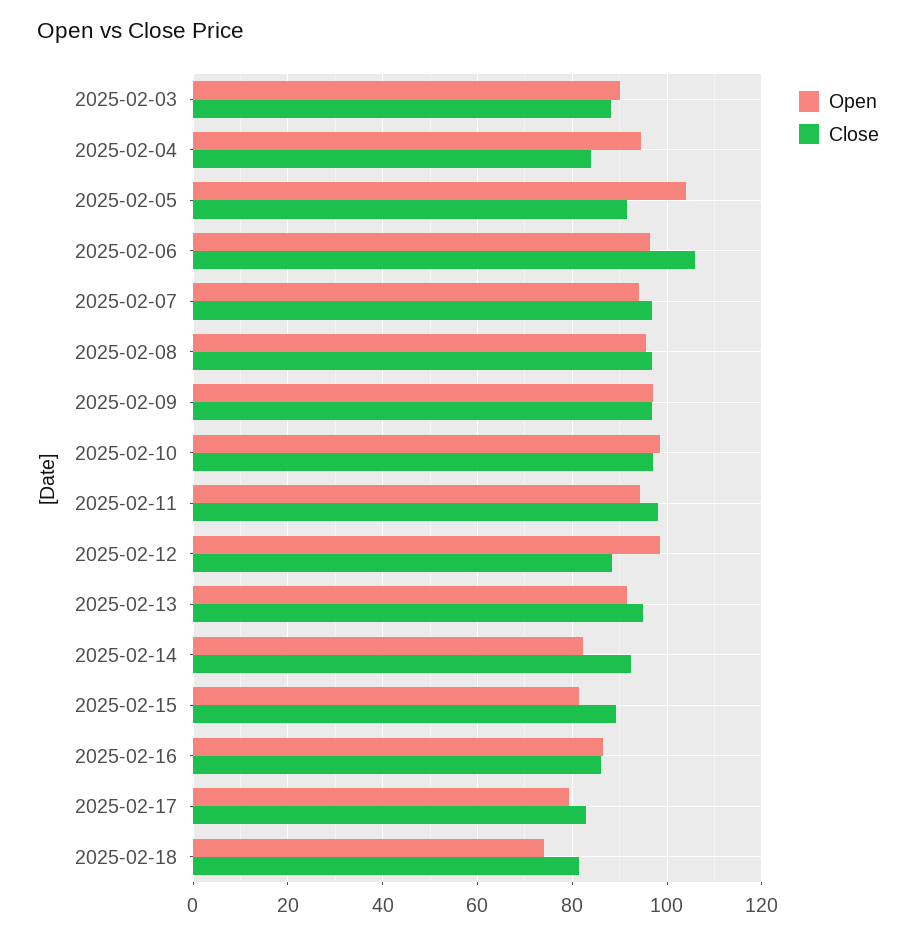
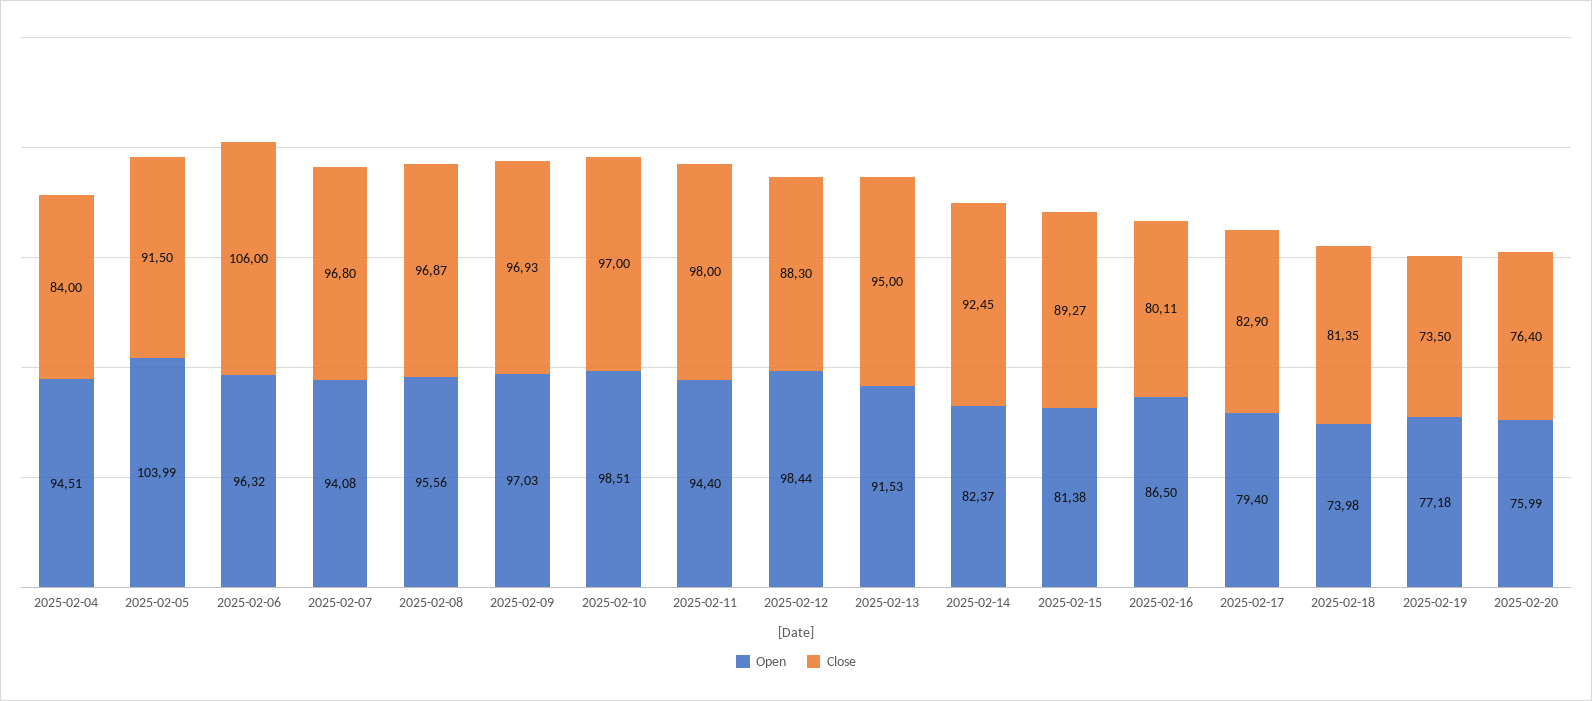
Open, 2025-02-03: 90 -> none
Close, 2025-02-03: 88 -> none
Close, 2025-02-16: 86 -> 80.11
Open, 2025-02-19: none -> 77.18
Close, 2025-02-19: none -> 73.5
Open, 2025-02-20: none -> 75.99
Close, 2025-02-20: none -> 76.4

